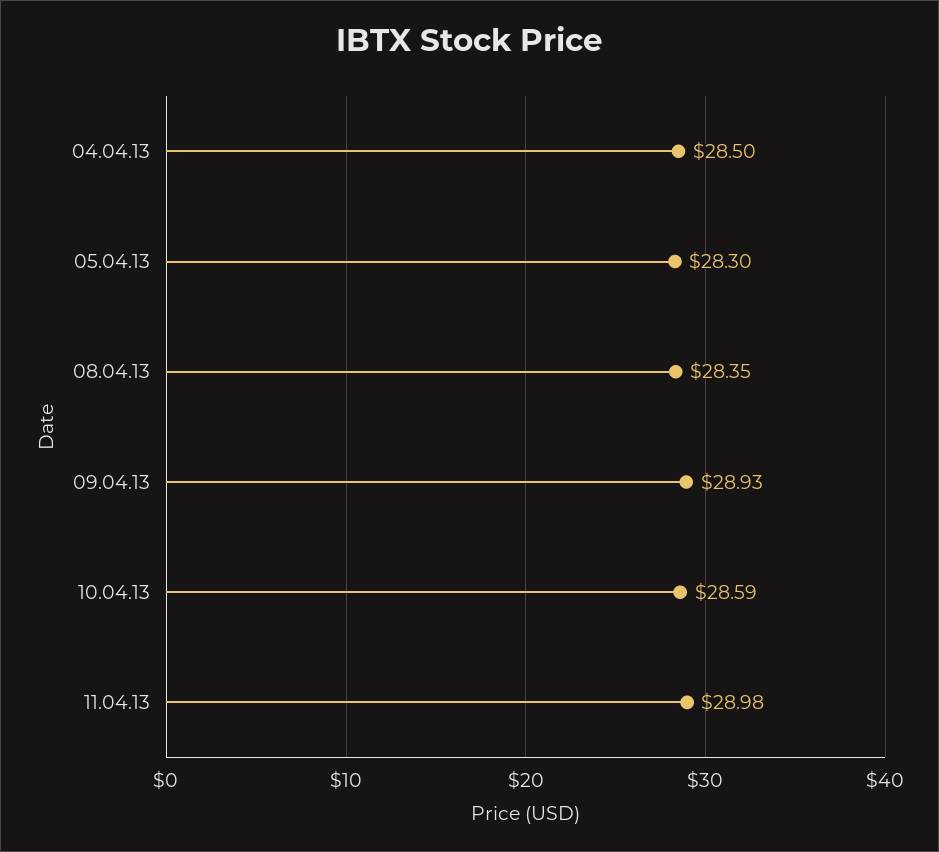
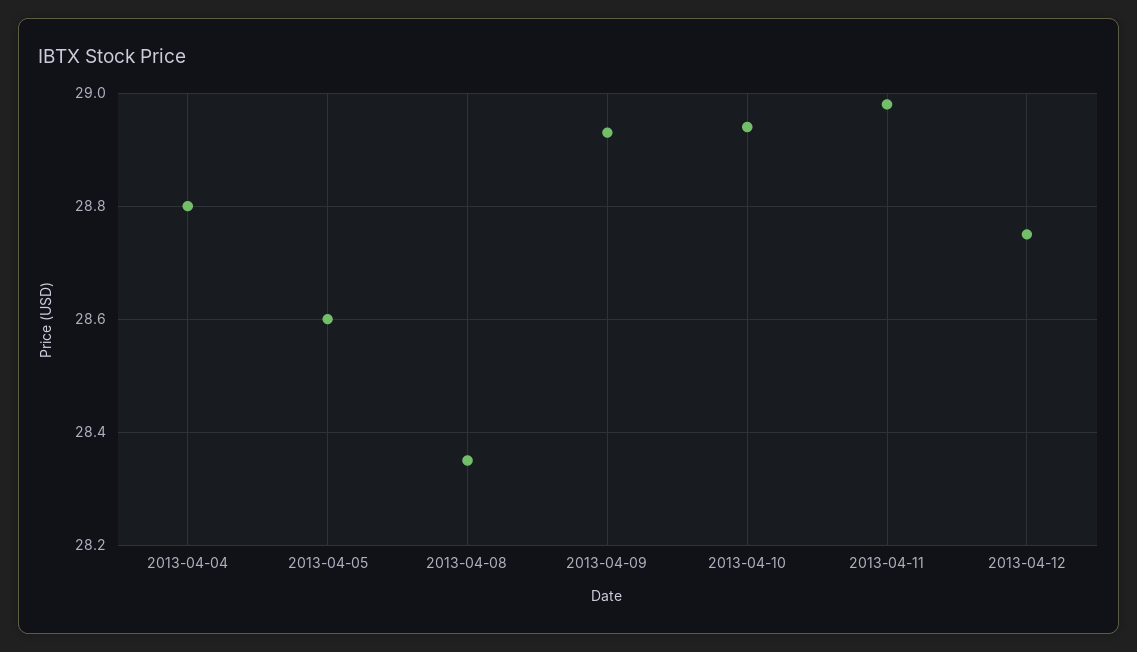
04.04.13: 28.5 -> 28.8
05.04.13: 28.3 -> 28.6
10.04.13: 28.59 -> 28.95
2013-04-12: none -> 28.75

